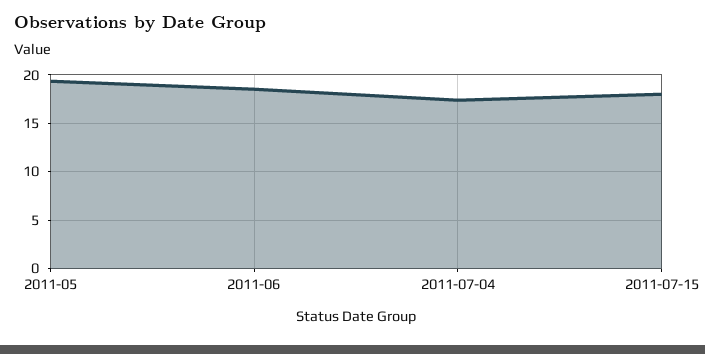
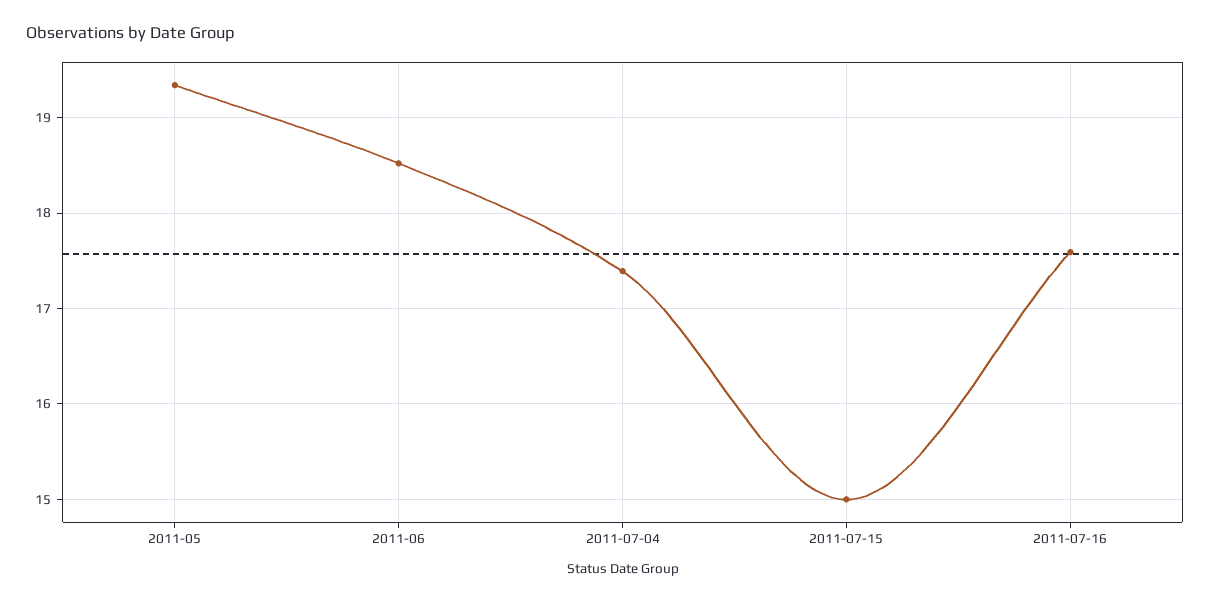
2011-07-15: 18 -> 15
2011-07-16: none -> 17.6

